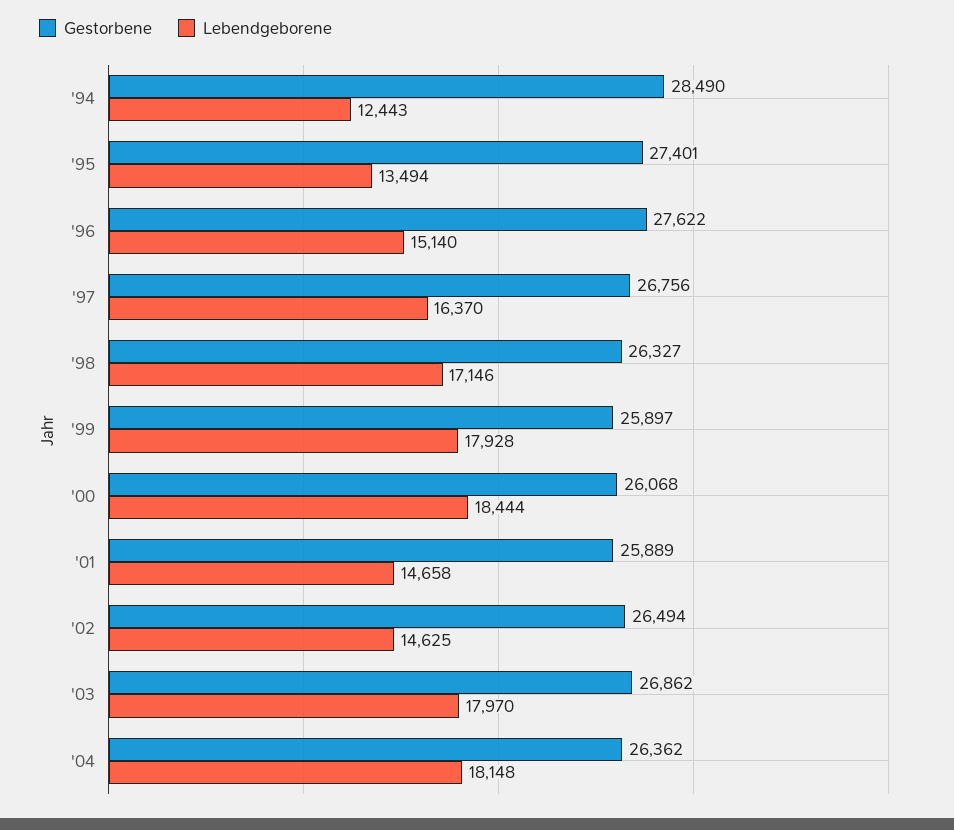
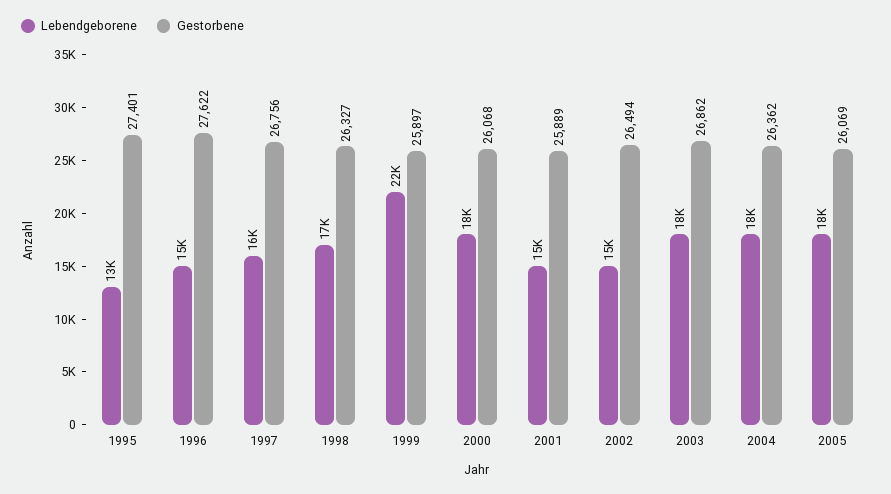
Gestorbene, '94: 28490 -> none
Lebendgeborene, '94: 12443 -> none
Lebendgeborene, '99: 17928 -> 22000
Lebendgeborene, 2005: none -> 18000
Gestorbene, 2005: none -> 26069

